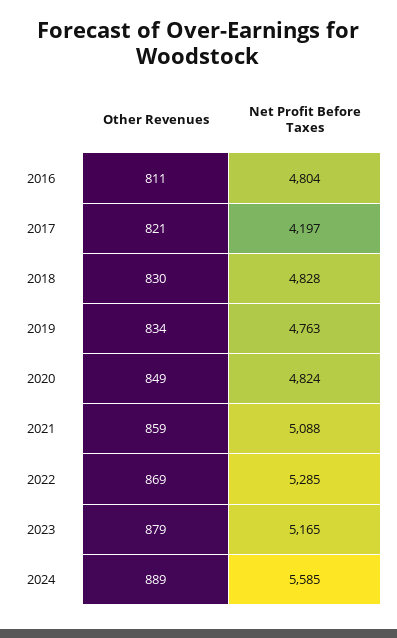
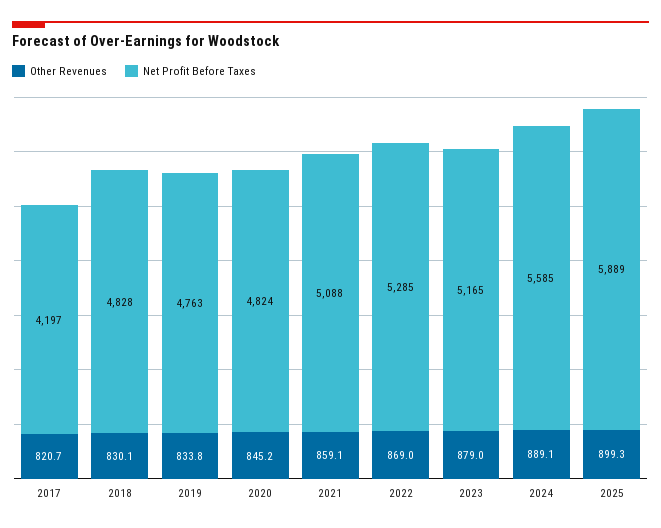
Other Revenues, 2016: 811 -> none
Net Profit Before Taxes, 2016: 4804 -> none
Other Revenues, 2020: 849 -> 845.2
Other Revenues, 2025: none -> 899.3
Net Profit Before Taxes, 2025: none -> 5889

